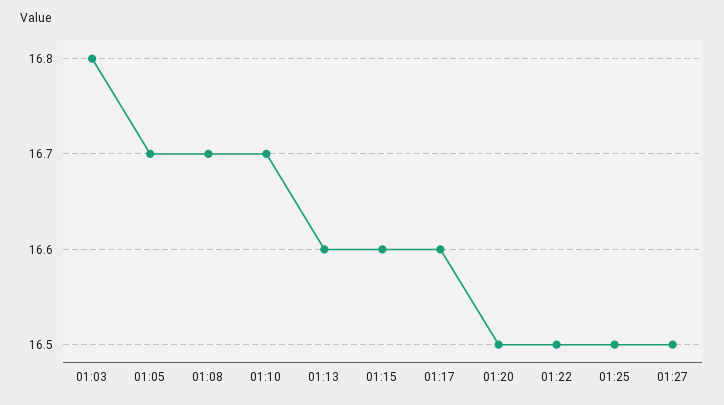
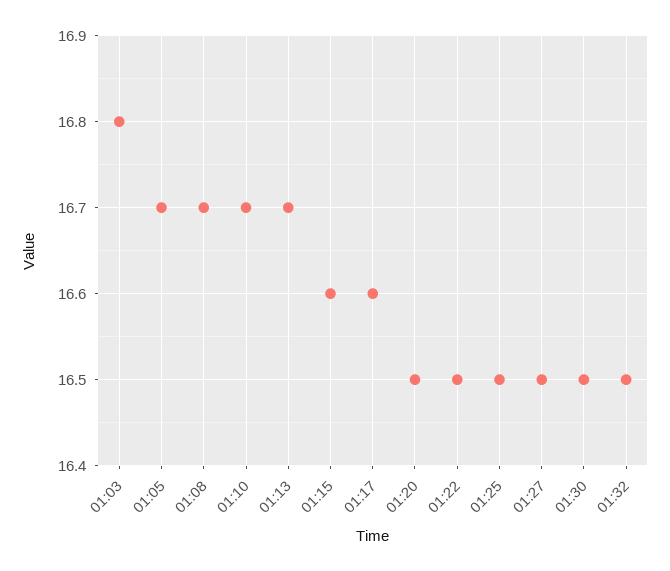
01:13: 16.6 -> 16.7
01:30: none -> 16.5
01:32: none -> 16.5

